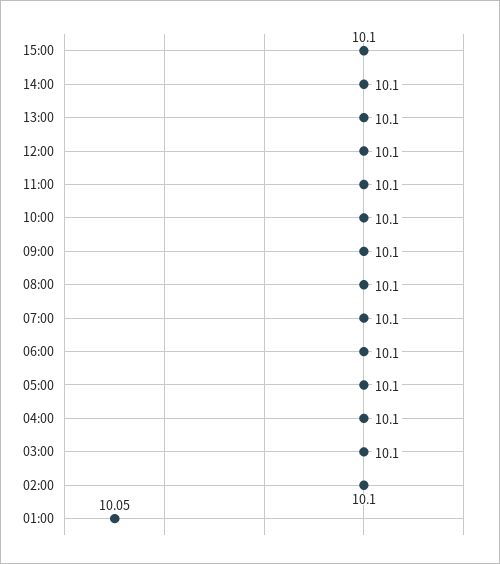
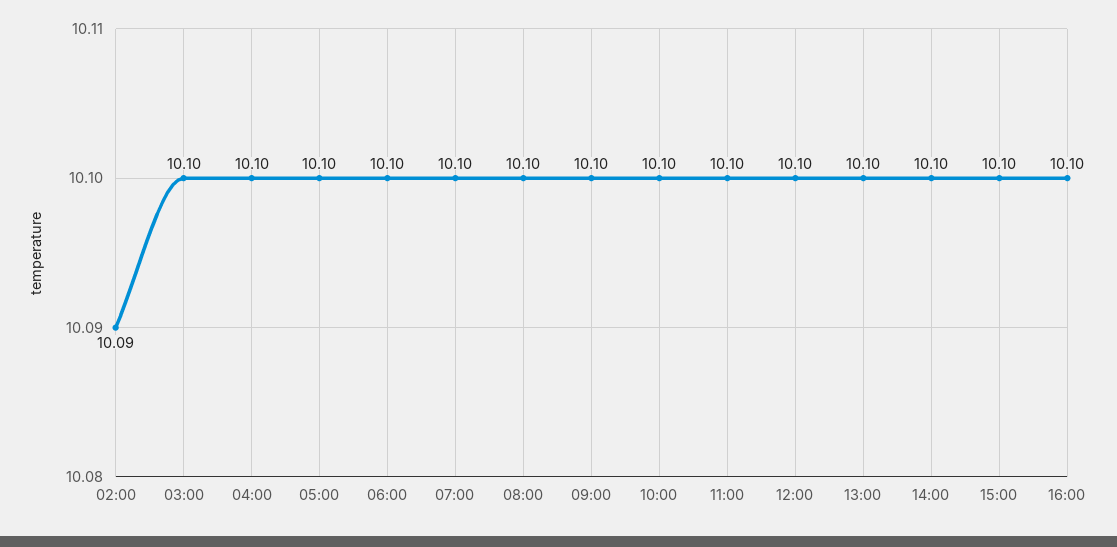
02:00: 10.1 -> 10.09
01:00: 10.05 -> none
16:00: none -> 10.1

